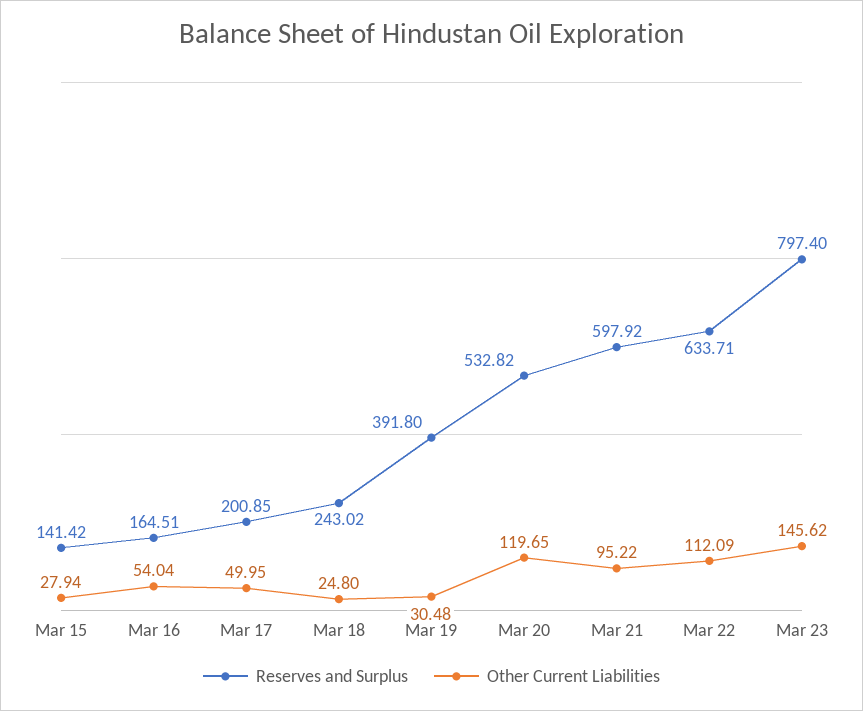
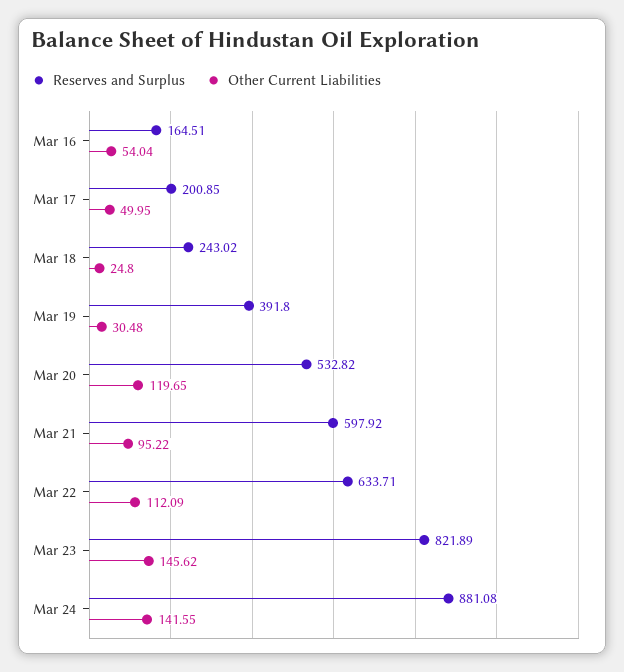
Reserves and Surplus, Mar 15: 141.42 -> none
Other Current Liabilities, Mar 15: 27.94 -> none
Reserves and Surplus, Mar 23: 797.4 -> 821.89
Reserves and Surplus, Mar 24: none -> 881.08
Other Current Liabilities, Mar 24: none -> 141.55

